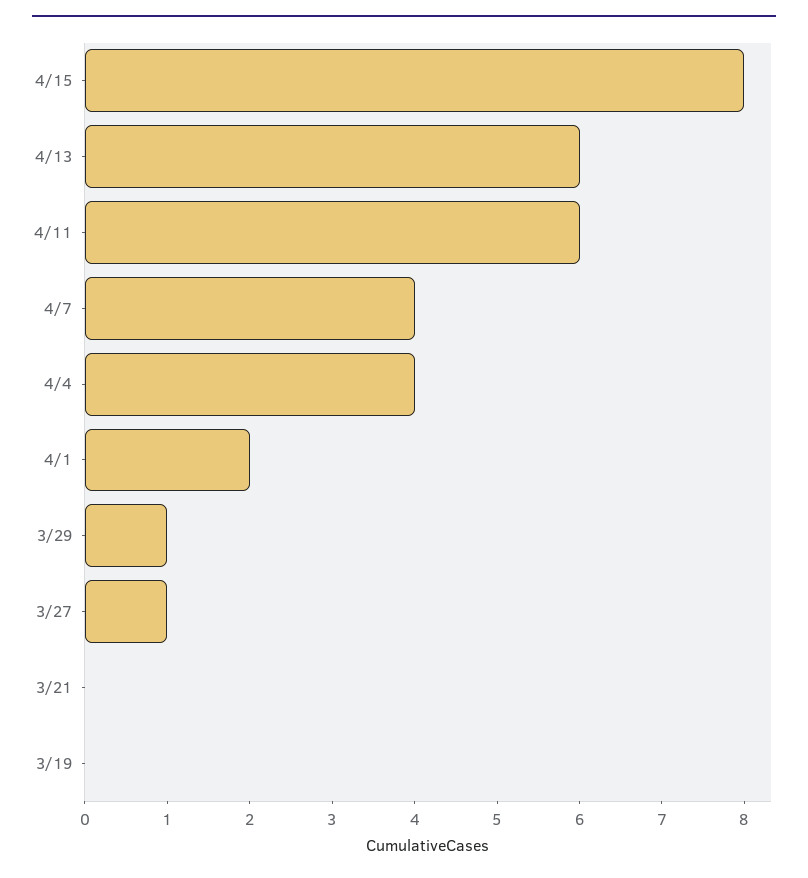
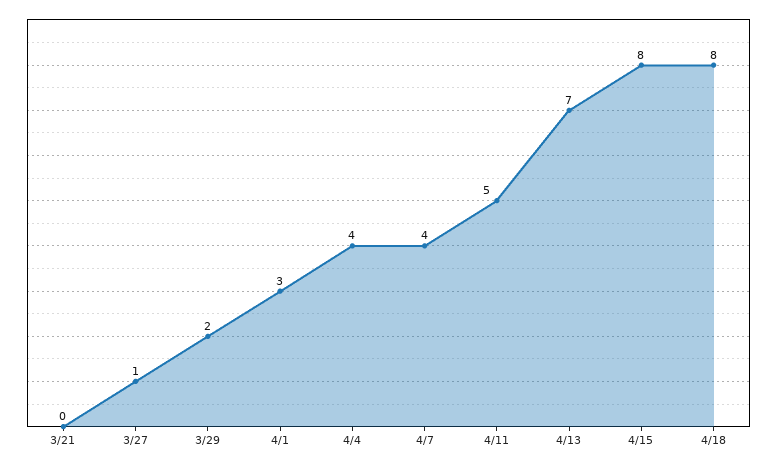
4/13: 6 -> 7
4/11: 6 -> 5
4/1: 2 -> 3
3/29: 1 -> 2
3/19: 0 -> none
4/18: none -> 8

